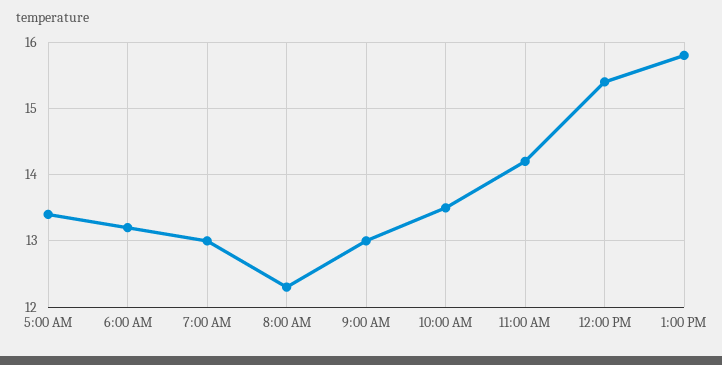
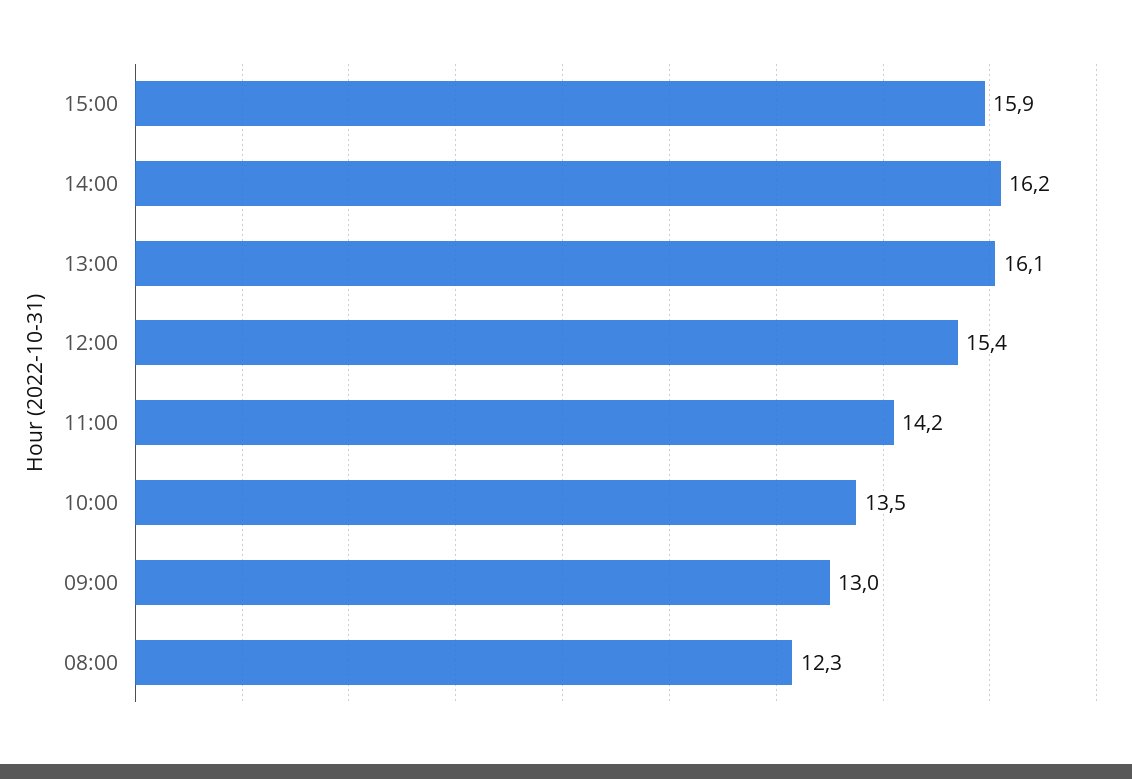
5:00 AM: 13.4 -> none
6:00 AM: 13.2 -> none
7:00 AM: 13 -> none
1:00 PM: 15.8 -> 16.1
15:00: none -> 15.9
14:00: none -> 16.2

